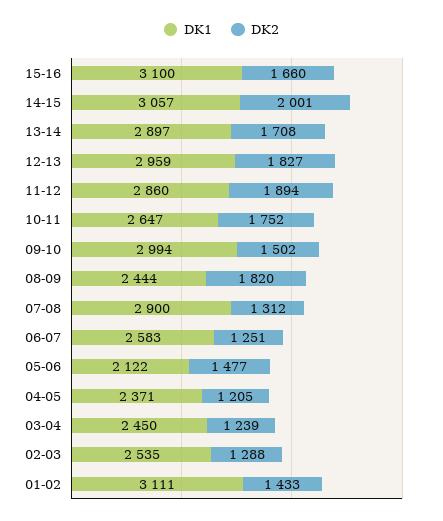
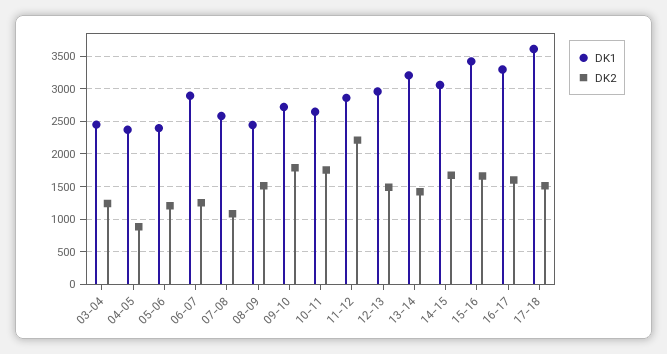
DK1, 15-16: 3100 -> 3400
DK2, 14-15: 2001 -> 1700
DK1, 13-14: 2897 -> 3200
DK2, 13-14: 1708 -> 1400
DK2, 12-13: 1827 -> 1500
DK2, 11-12: 1894 -> 2200
DK1, 09-10: 2994 -> 2700
DK2, 09-10: 1502 -> 1800
DK2, 08-09: 1820 -> 1500
DK1, 07-08: 2900 -> 2600
DK2, 07-08: 1312 -> 1100
DK1, 06-07: 2583 -> 2900
DK1, 05-06: 2122 -> 2400
DK2, 05-06: 1477 -> 1200
DK2, 04-05: 1205 -> 900
DK1, 02-03: 2535 -> none
DK2, 02-03: 1288 -> none
DK1, 01-02: 3111 -> none
DK2, 01-02: 1433 -> none
DK1, 16-17: none -> 3300
DK2, 16-17: none -> 1600
DK1, 17-18: none -> 3600
DK2, 17-18: none -> 1500

